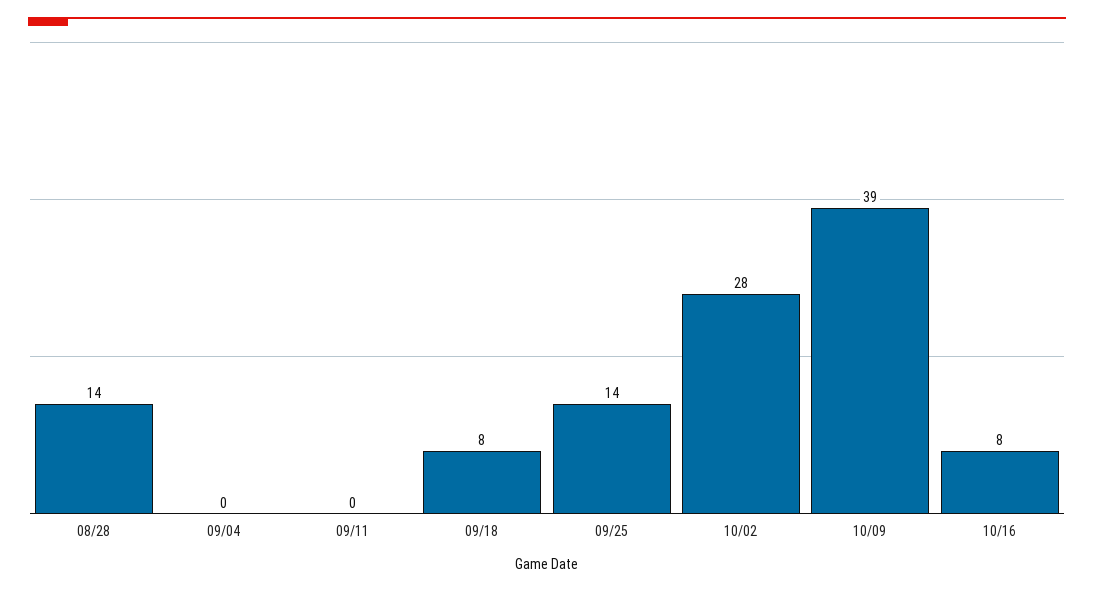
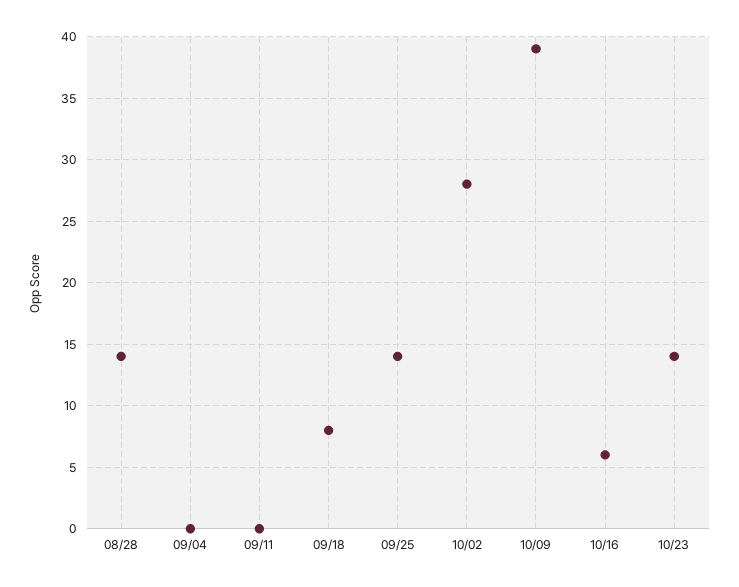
10/16: 8 -> 6
10/23: none -> 14

